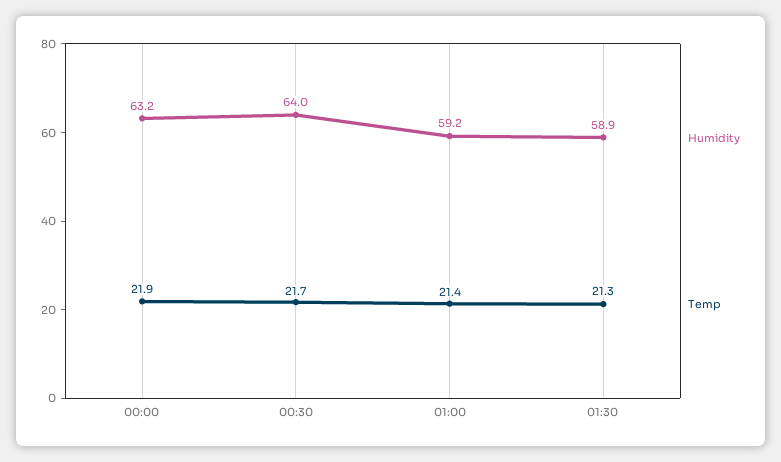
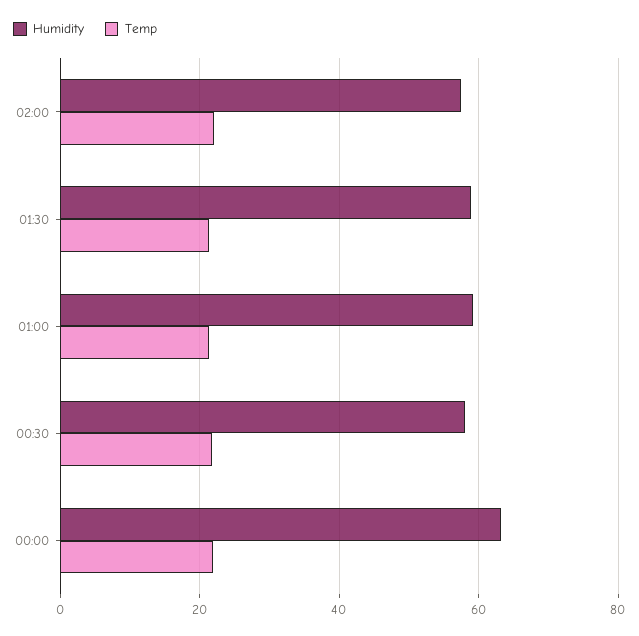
Humidity, 00:30: 64 -> 58
Humidity, 02:00: none -> 58
Temp, 02:00: none -> 22

